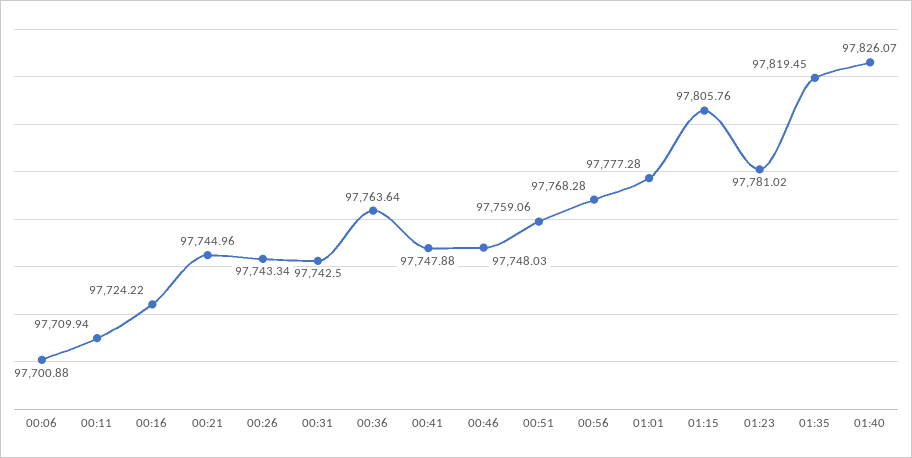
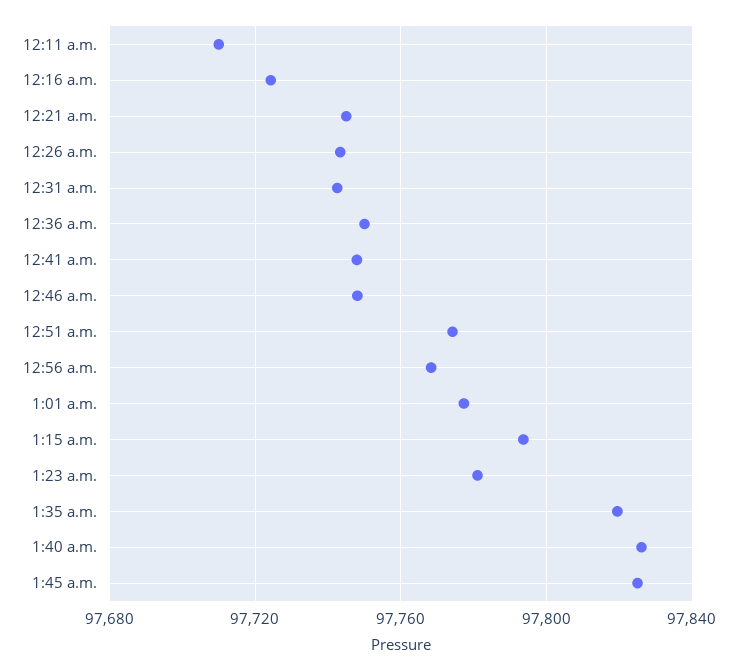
00:06: 97700.88 -> none
00:36: 97763.64 -> 97750
00:51: 97759.06 -> 97775
01:15: 97805.76 -> 97795
1:45 a.m.: none -> 97825

